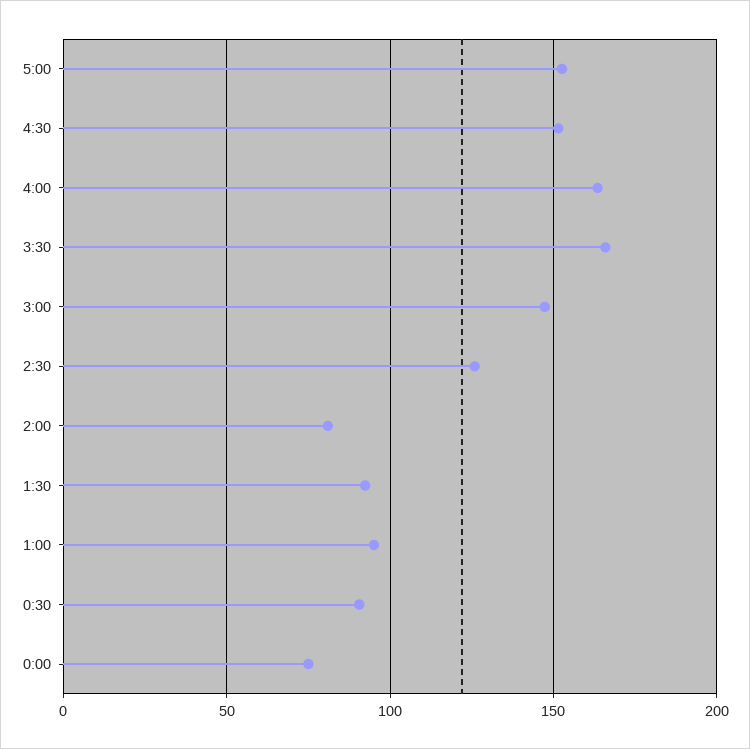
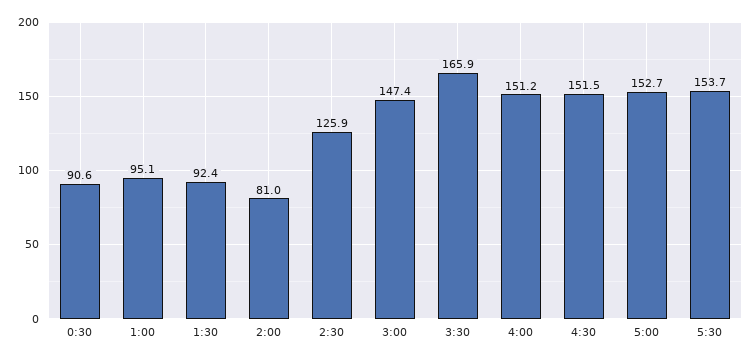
4:00: 165 -> 151.2
0:00: 75 -> none
5:30: none -> 153.7

